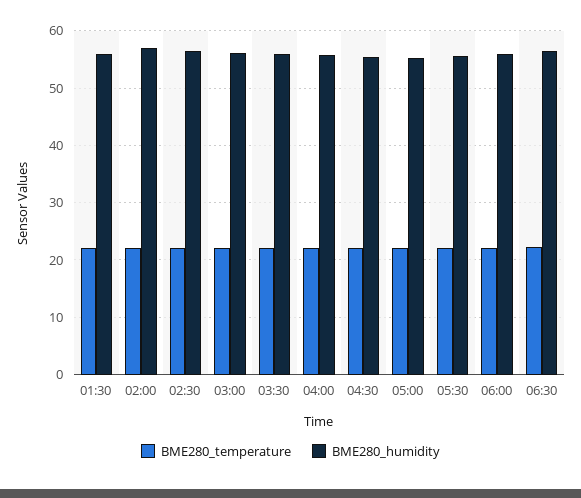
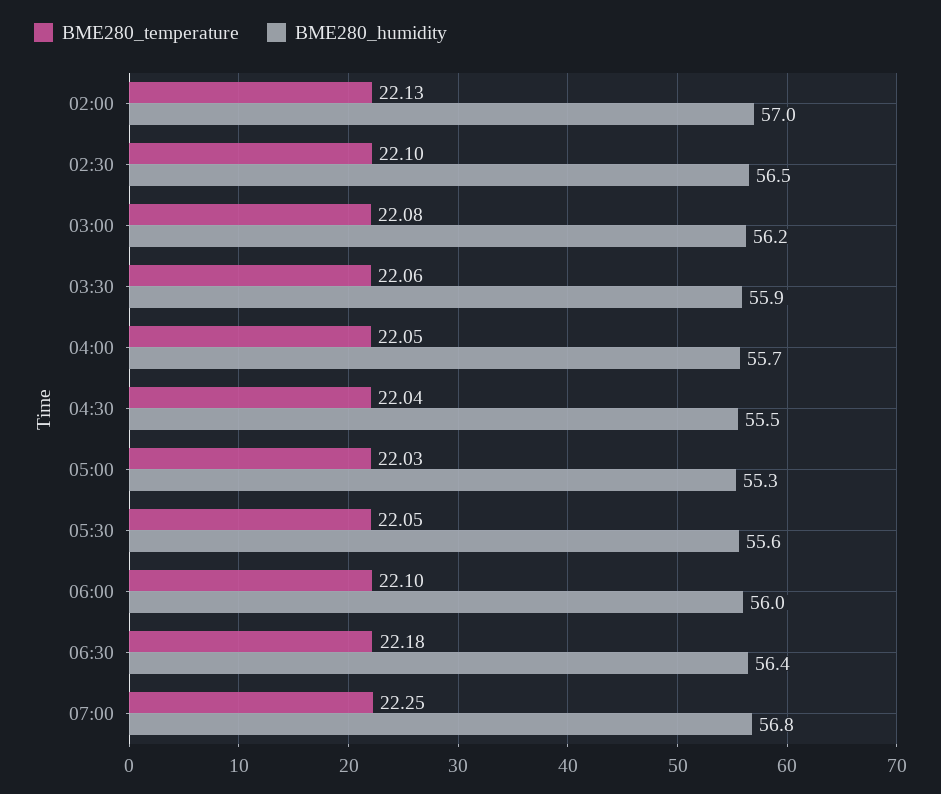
BME280_temperature, 01:30: 22 -> none
BME280_humidity, 01:30: 56 -> none
BME280_temperature, 07:00: none -> 22.25
BME280_humidity, 07:00: none -> 56.8

